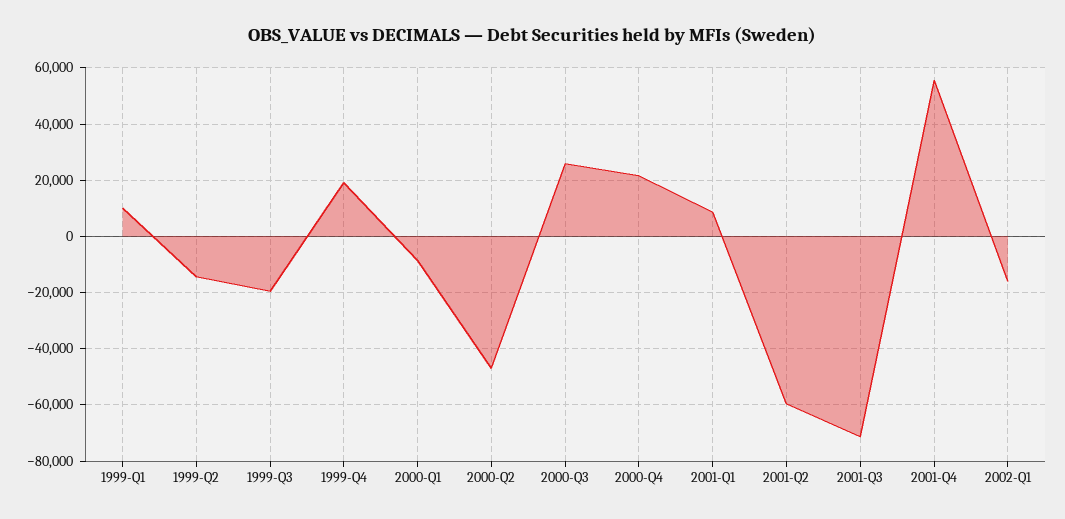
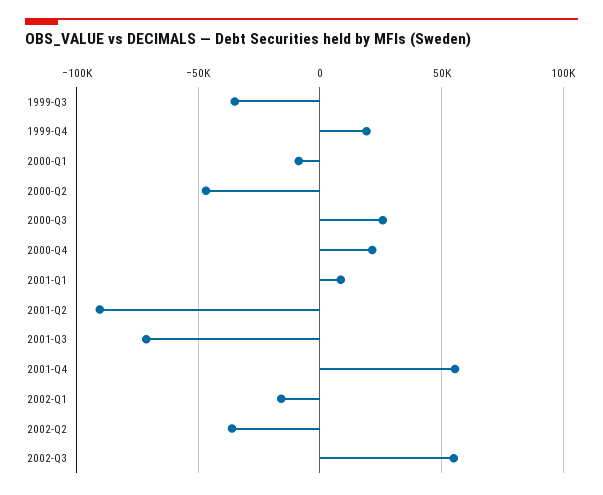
1999-Q1: 10000 -> none
1999-Q2: -15000 -> none
1999-Q3: -20000 -> -35000
2001-Q2: -60000 -> -90000
2002-Q2: none -> -35000
2002-Q3: none -> 55000

